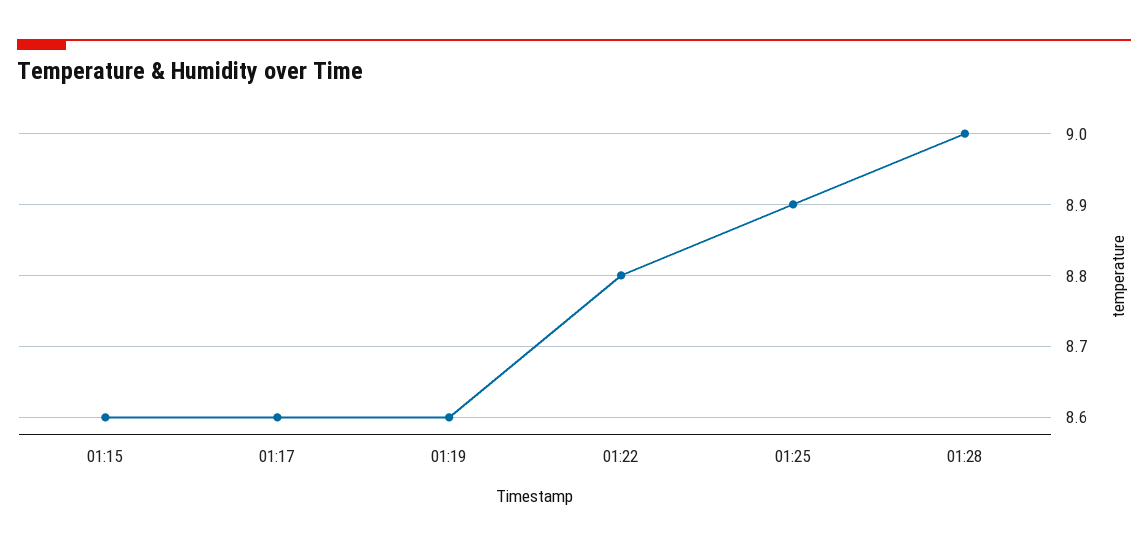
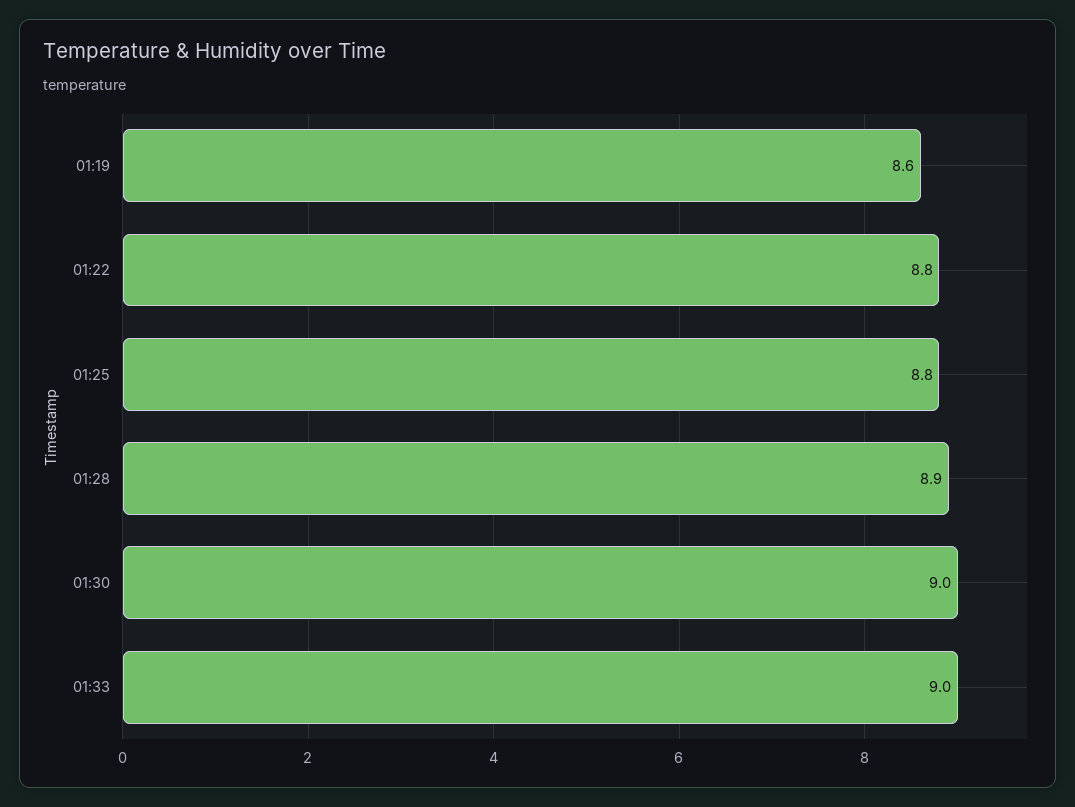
01:15: 8.6 -> none
01:17: 8.6 -> none
01:25: 8.9 -> 8.8
01:28: 9 -> 8.9
01:30: none -> 9
01:33: none -> 9

